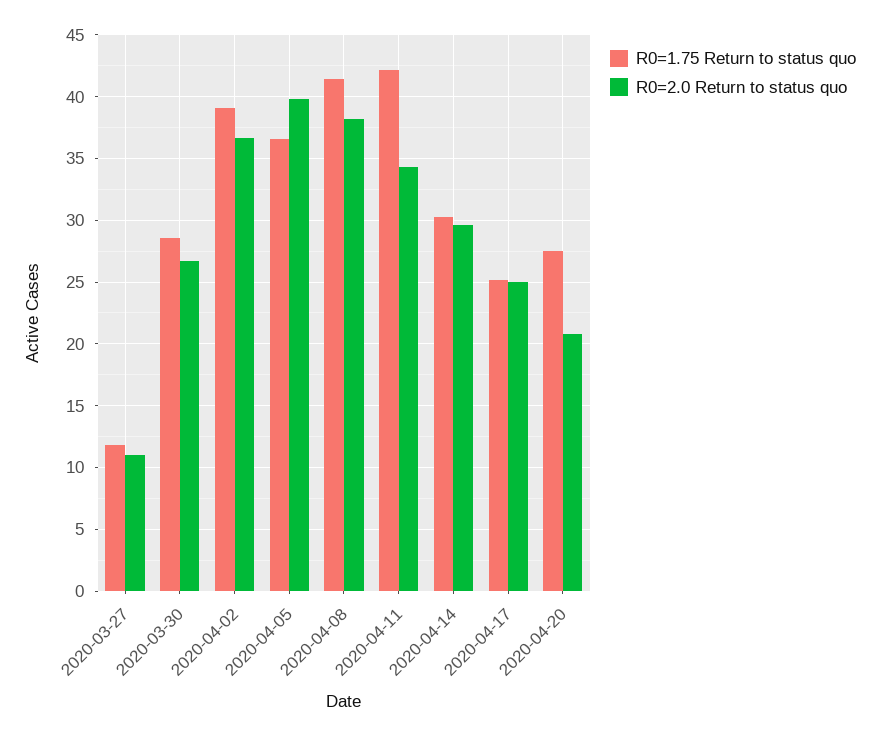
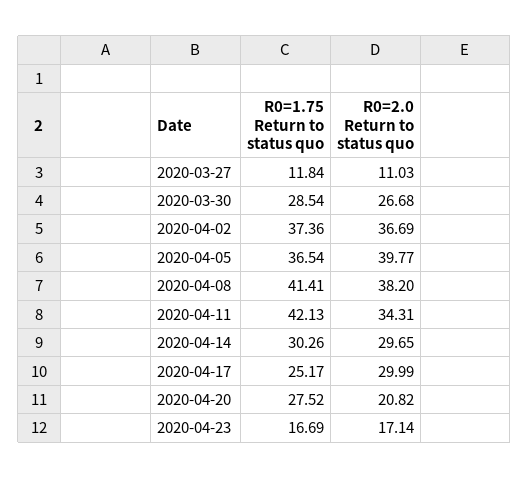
R0=1.75 Return to status quo, 2020-04-02: 39 -> 37.36
R0=2.0 Return to status quo, 2020-04-17: 25 -> 29.99
R0=1.75 Return to status quo, 2020-04-23: none -> 16.69
R0=2.0 Return to status quo, 2020-04-23: none -> 17.14

